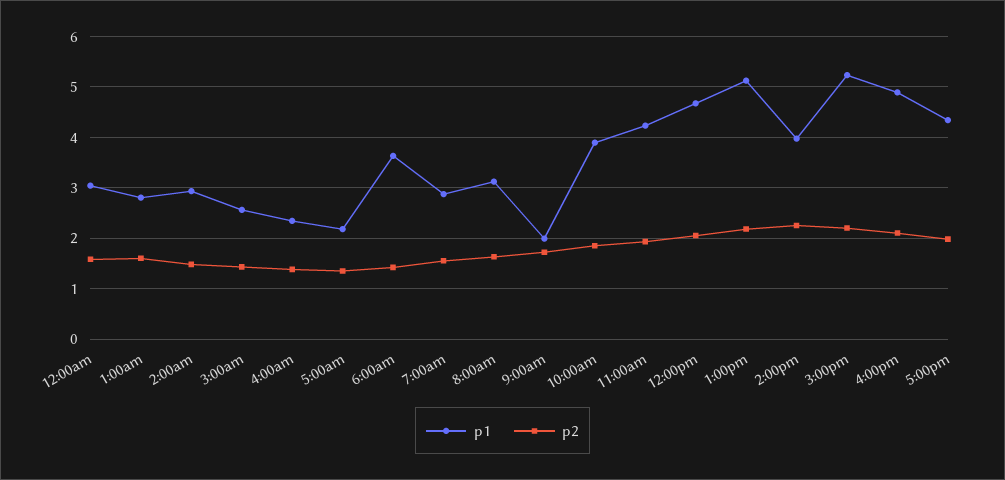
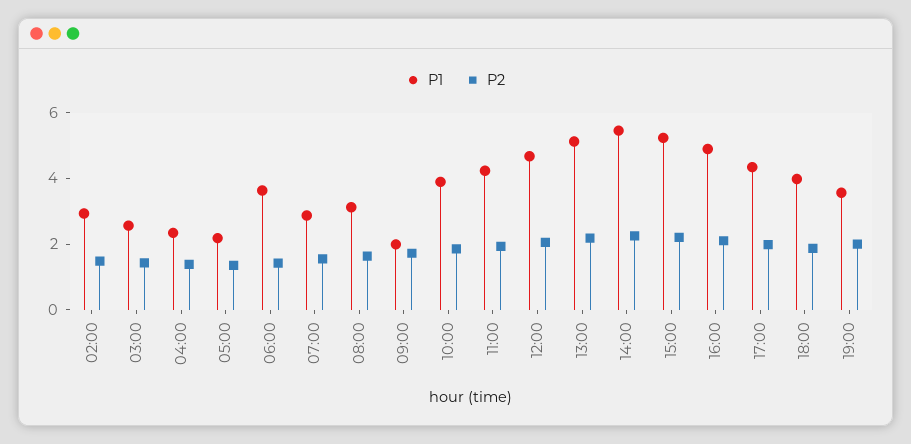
p1, 12:00am: 3 -> none
p2, 12:00am: 1.6 -> none
p1, 1:00am: 2.8 -> none
p2, 1:00am: 1.6 -> none
p1, 2:00pm: 4 -> 5.5
p1, 18:00: none -> 4
p2, 18:00: none -> 2
p1, 19:00: none -> 3.5
p2, 19:00: none -> 2

